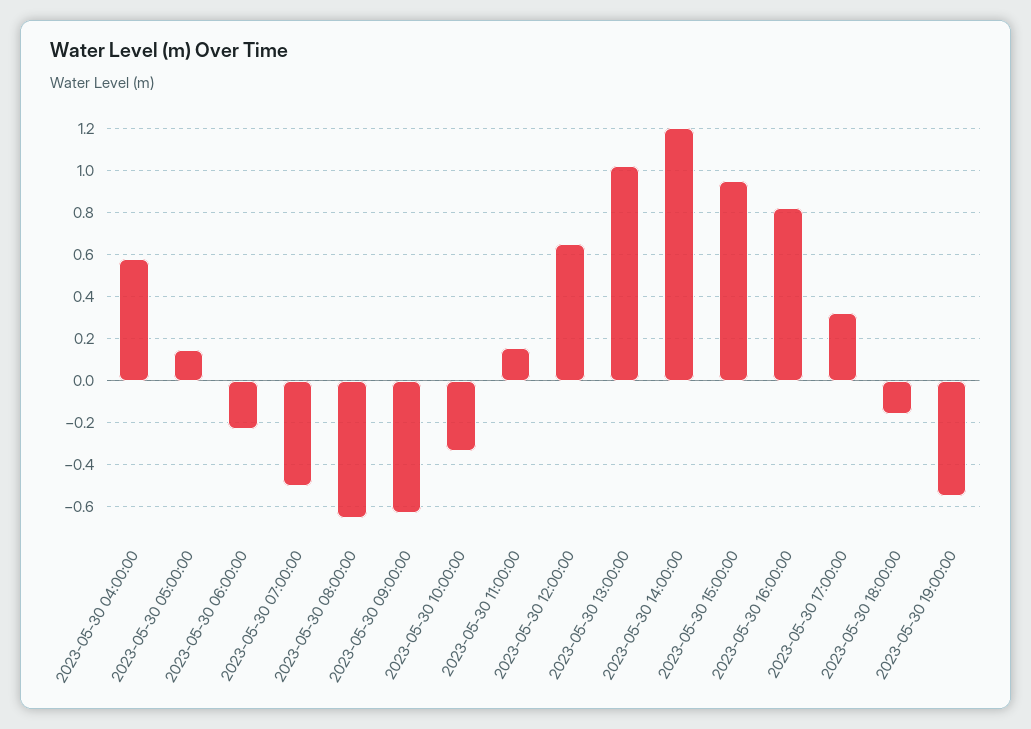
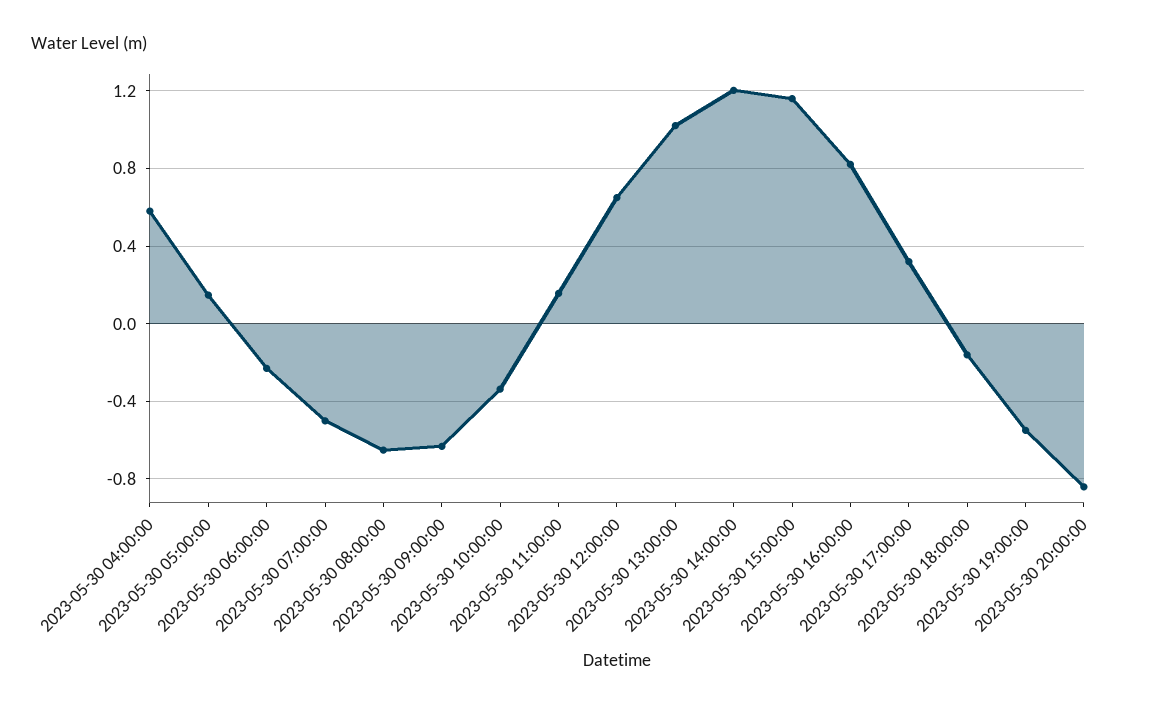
2023-05-30 15:00:00: 0.95 -> 1.15
2023-05-30 20:00:00: none -> -0.85

